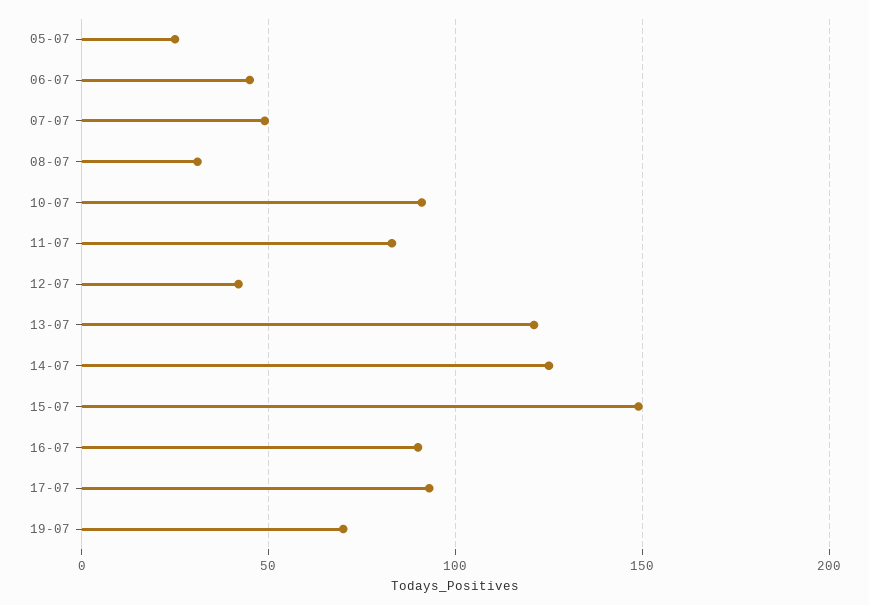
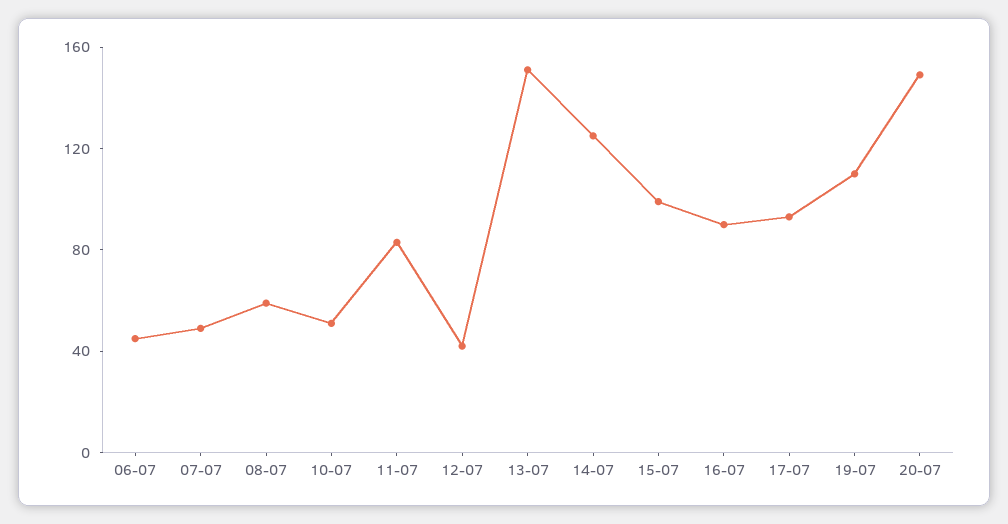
05-07: 25 -> none
08-07: 30 -> 60
10-07: 90 -> 50
13-07: 120 -> 150
15-07: 150 -> 100
19-07: 70 -> 110
20-07: none -> 150

